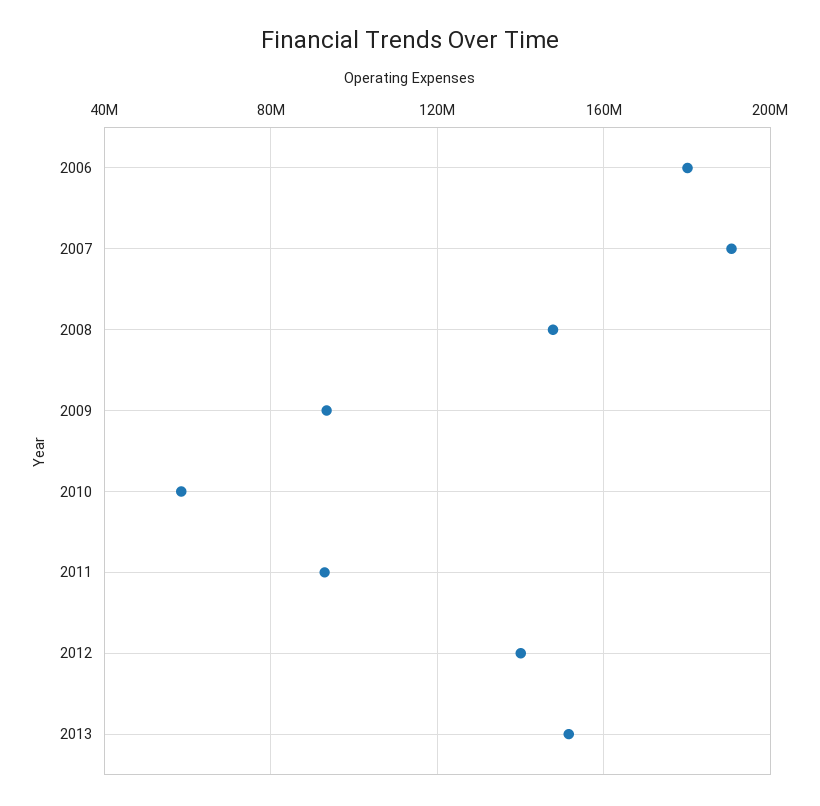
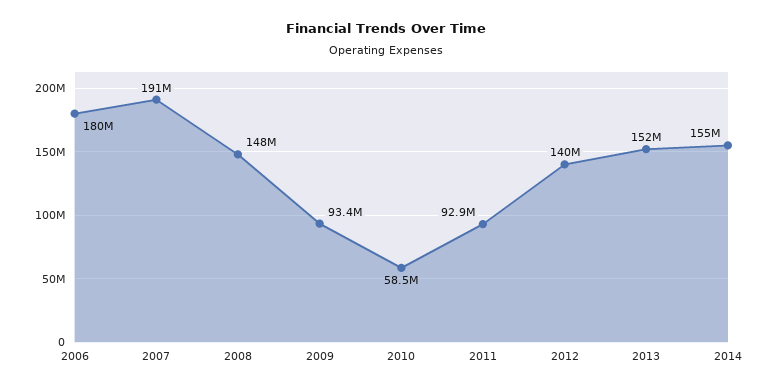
2014: none -> 155000000

